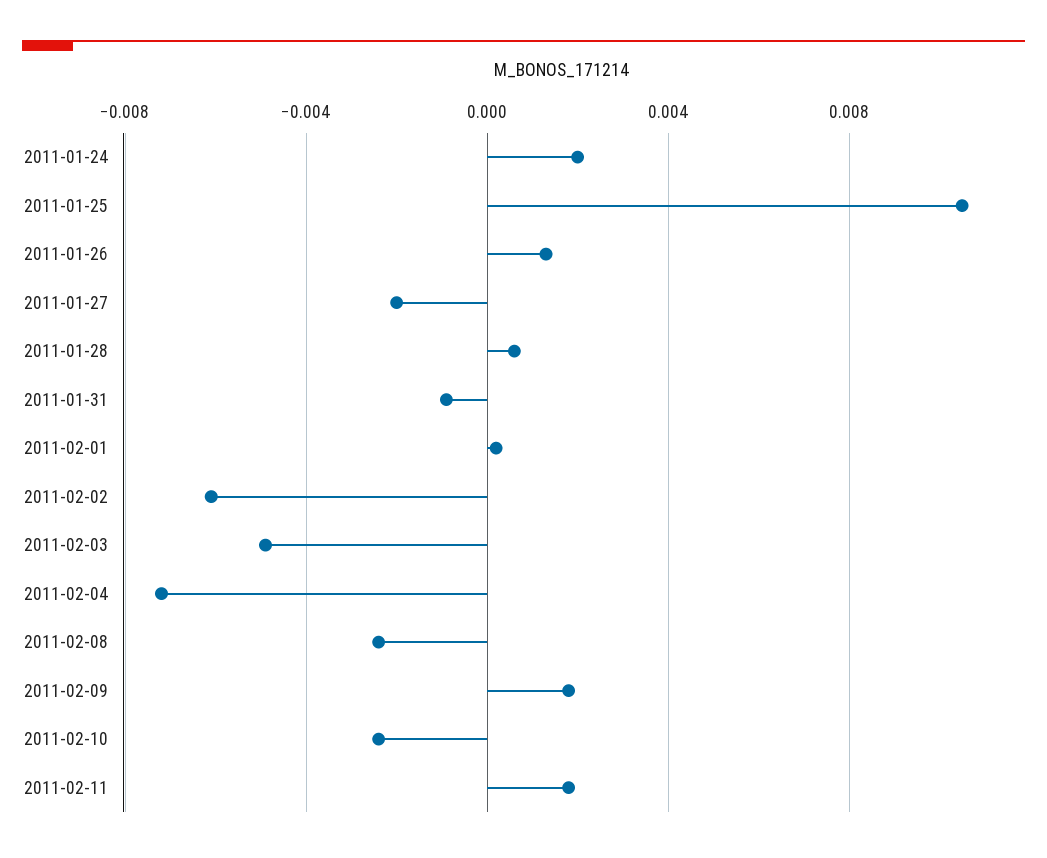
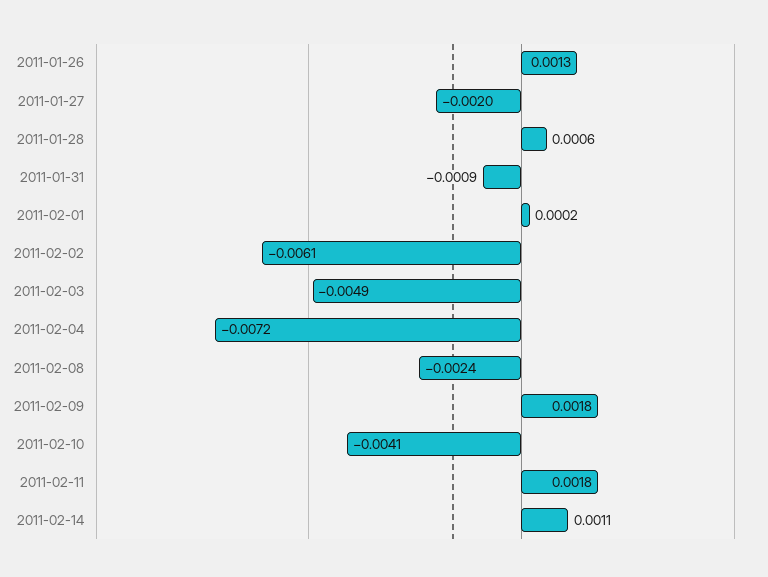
2011-01-24: 0.002 -> none
2011-01-25: 0.0105 -> none
2011-02-10: -0.0025 -> -0.0041
2011-02-14: none -> 0.0011

